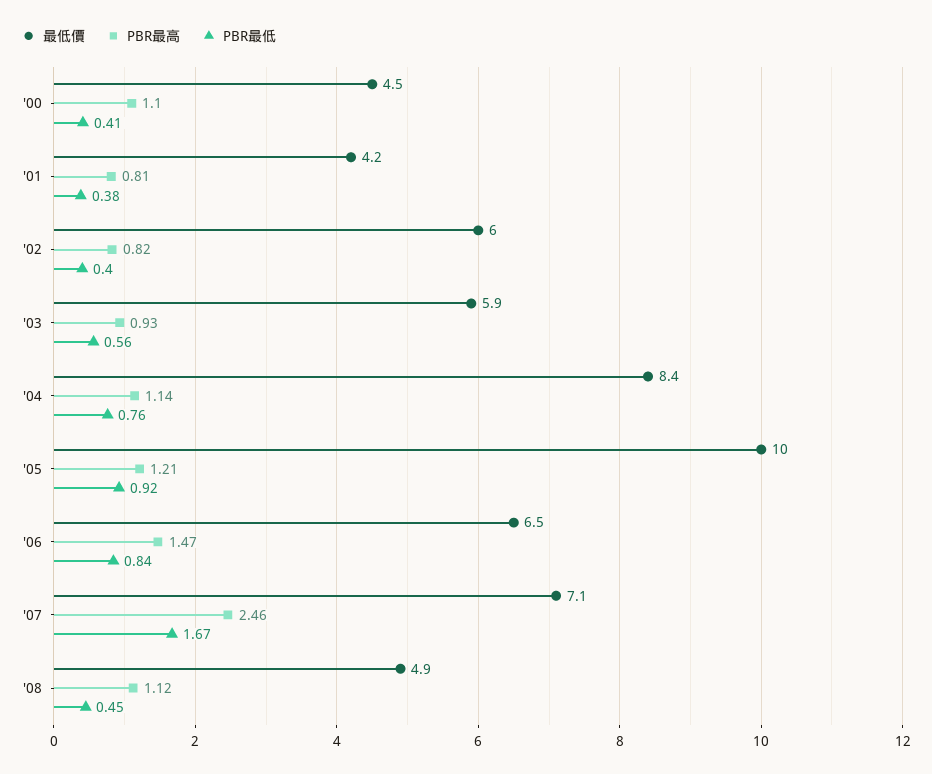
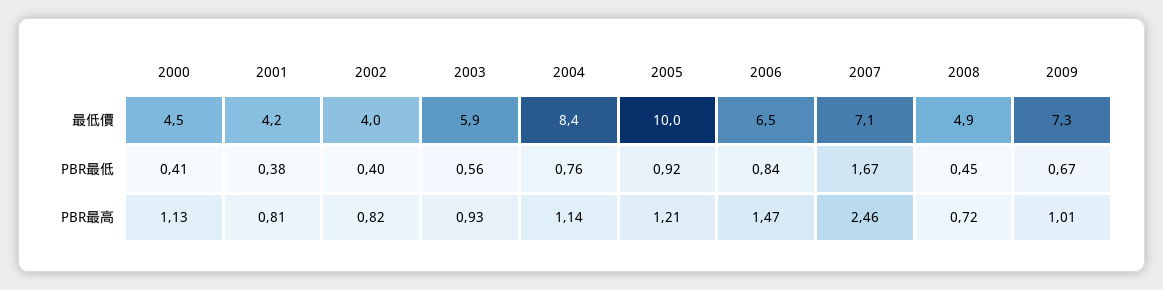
PBR最高, '00: 1.1 -> 1.13
最低價, '02: 6 -> 4
PBR最高, '08: 1.12 -> 0.72
最低價, 2009: none -> 7.3
PBR最低, 2009: none -> 0.67
PBR最高, 2009: none -> 1.01

